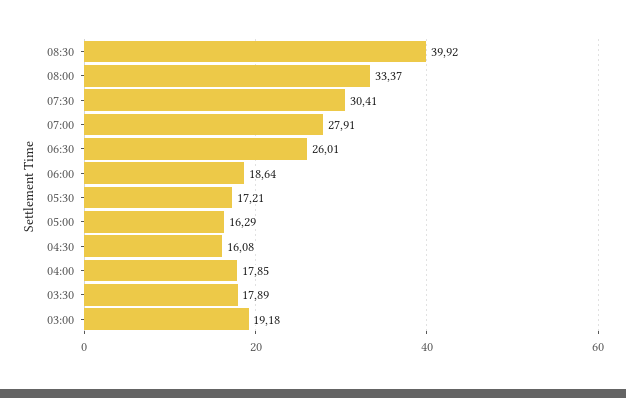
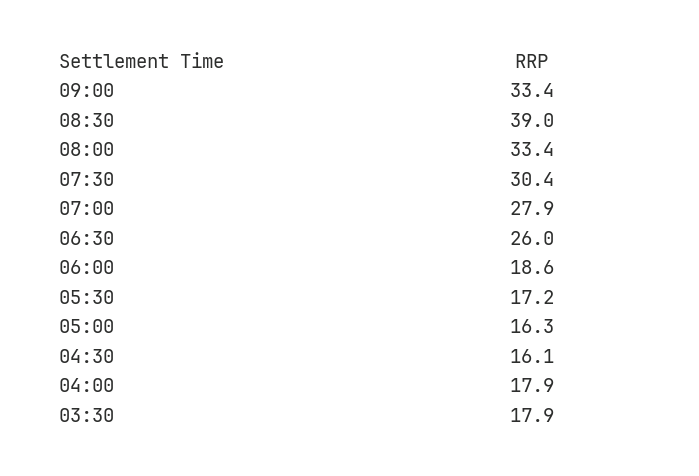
08:30: 39.92 -> 39
03:00: 19.18 -> none
09:00: none -> 33.4

